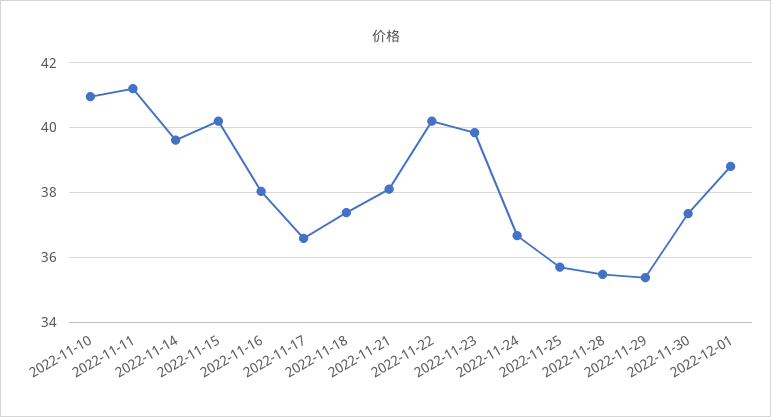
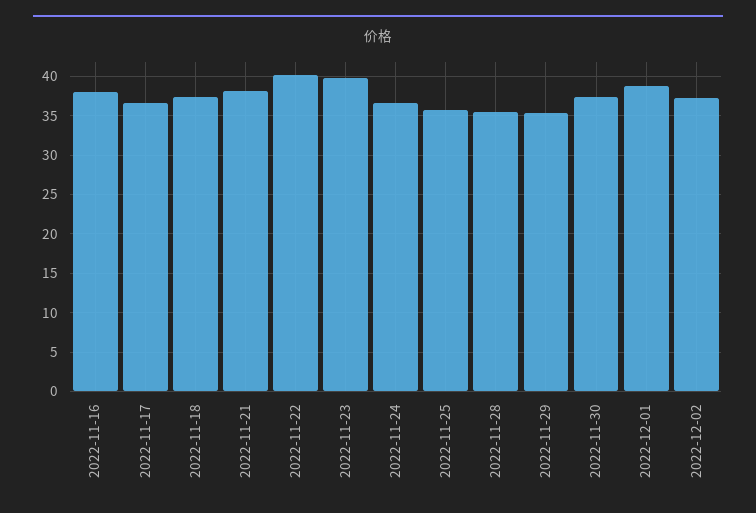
2022-11-10: 41 -> none
2022-11-11: 41.2 -> none
2022-11-14: 39.6 -> none
2022-11-15: 40.2 -> none
2022-12-02: none -> 37

